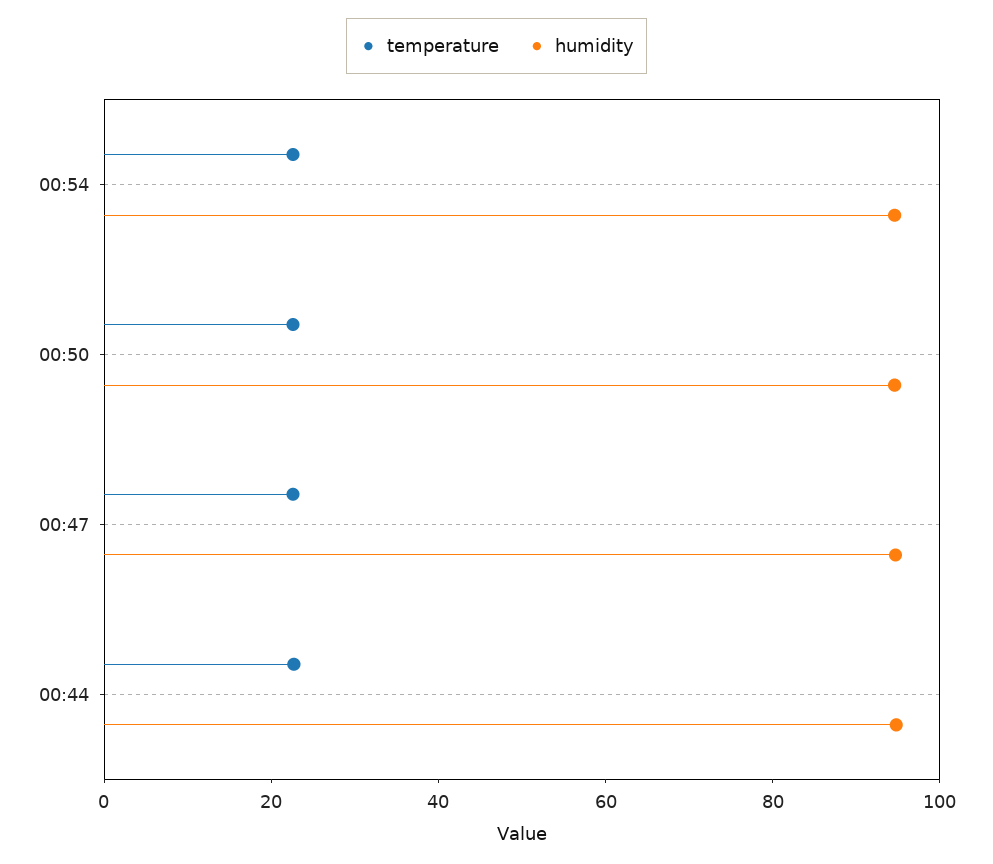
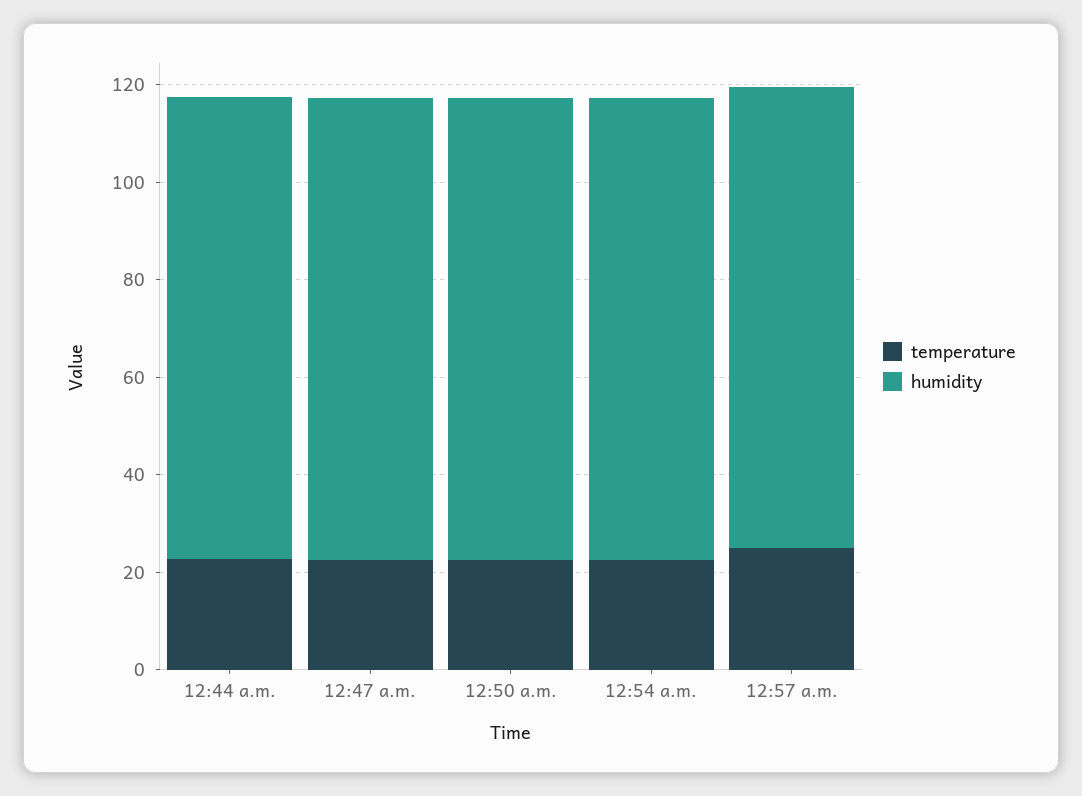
temperature, 12:57 a.m.: none -> 25
humidity, 12:57 a.m.: none -> 95

